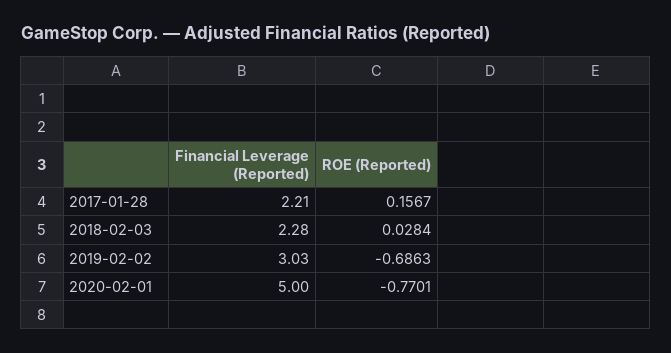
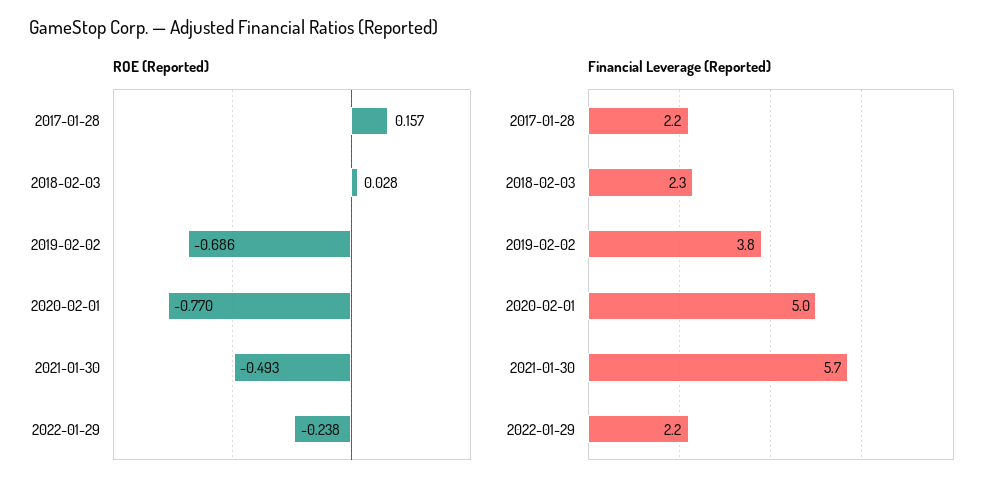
Financial Leverage (Reported), 2019-02-02: 3.03 -> 3.8
ROE (Reported), 2021-01-30: none -> -0.493
ROE (Reported), 2022-01-29: none -> -0.238
Financial Leverage (Reported), 2021-01-30: none -> 5.7
Financial Leverage (Reported), 2022-01-29: none -> 2.2

